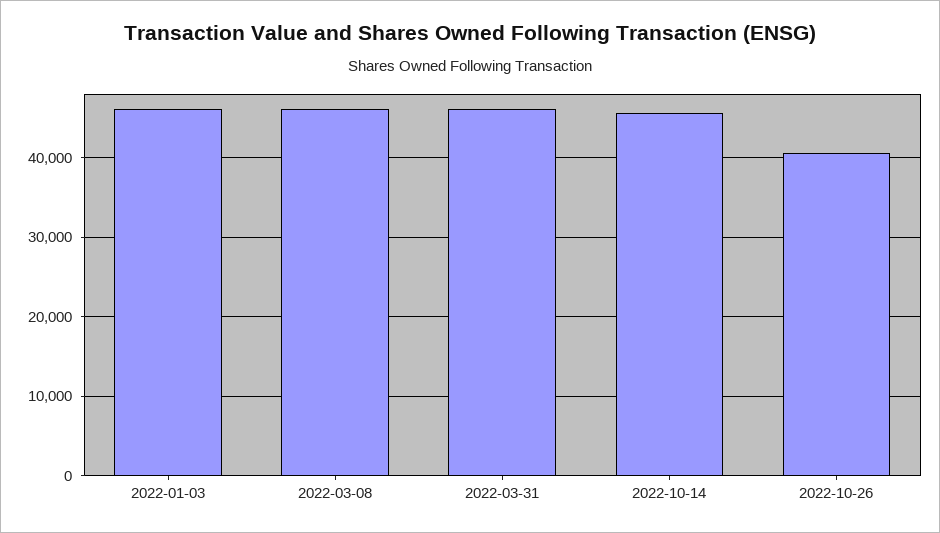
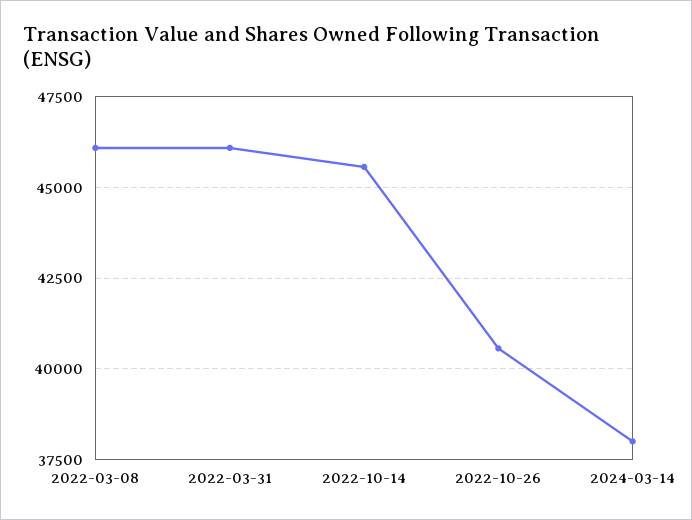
2022-01-03: 46000 -> none
2024-03-14: none -> 38000

